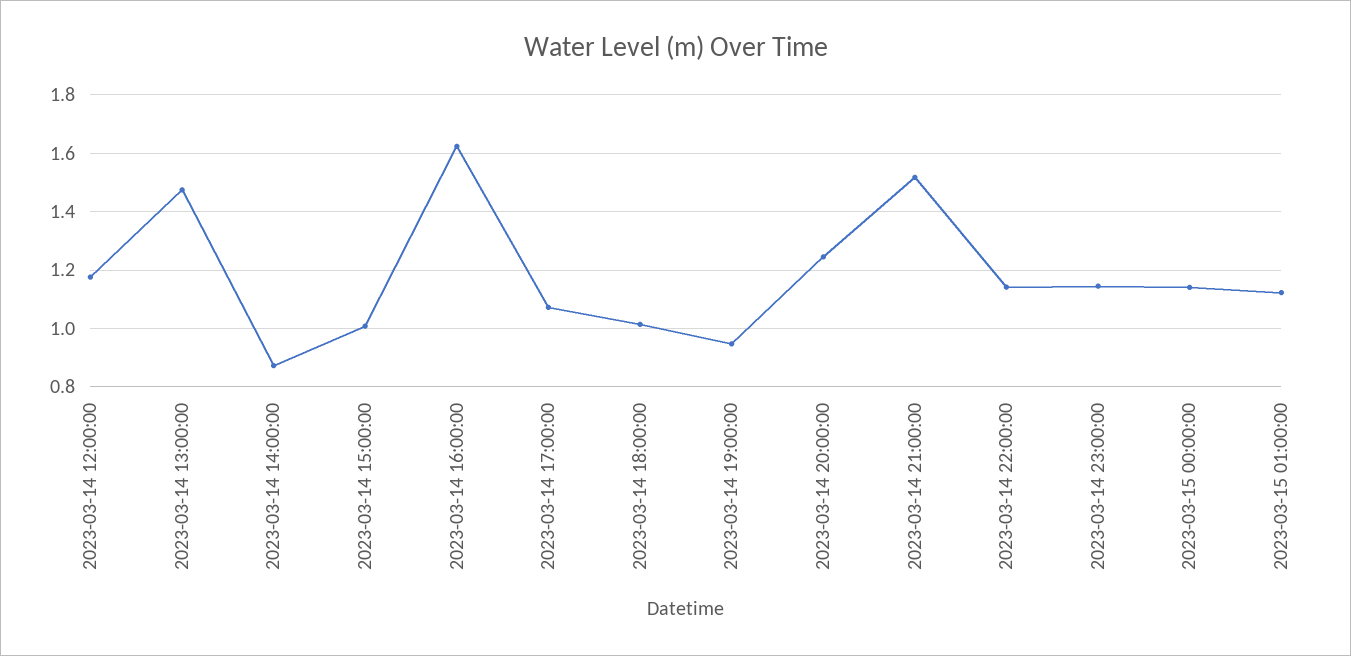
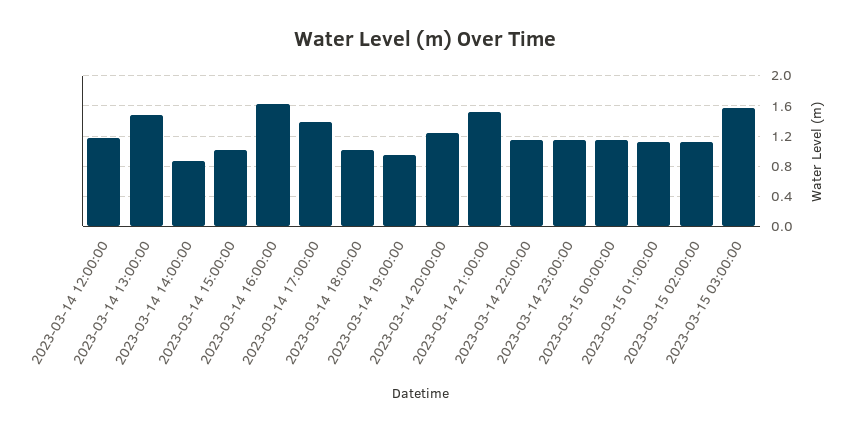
2023-03-14 17:00:00: 1.075 -> 1.4
2023-03-15 02:00:00: none -> 1.1
2023-03-15 03:00:00: none -> 1.6

